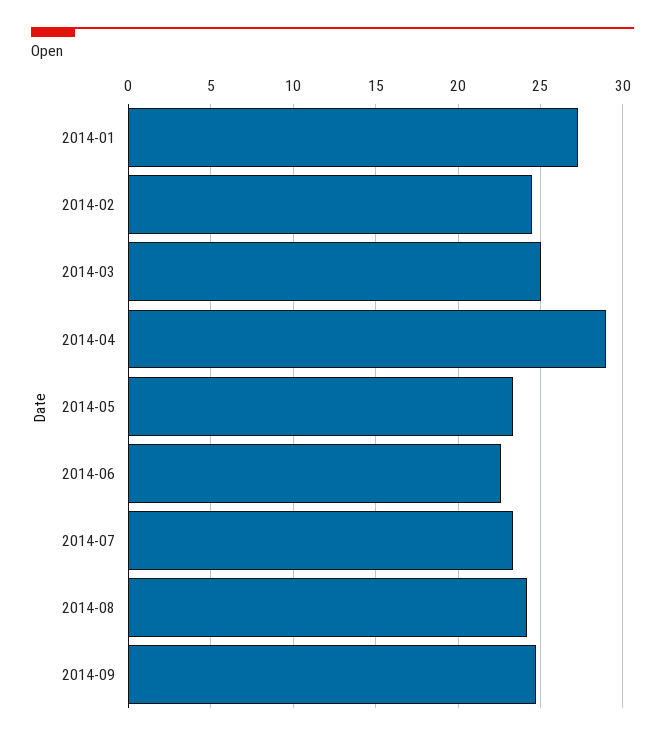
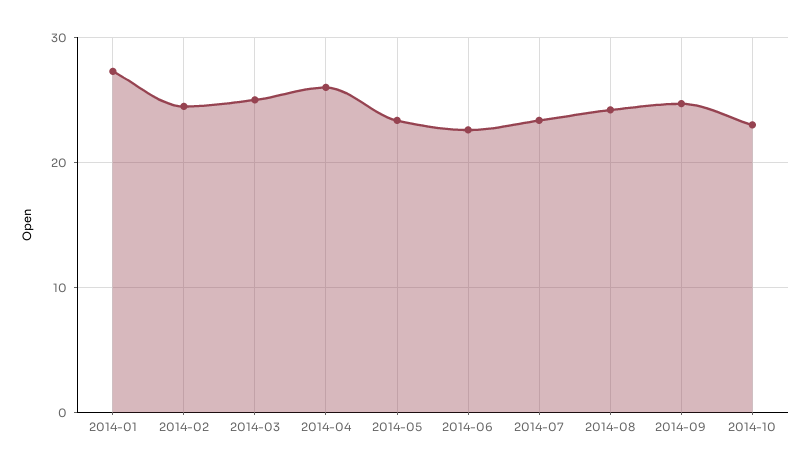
2014-04: 29 -> 26
2014-10: none -> 23

